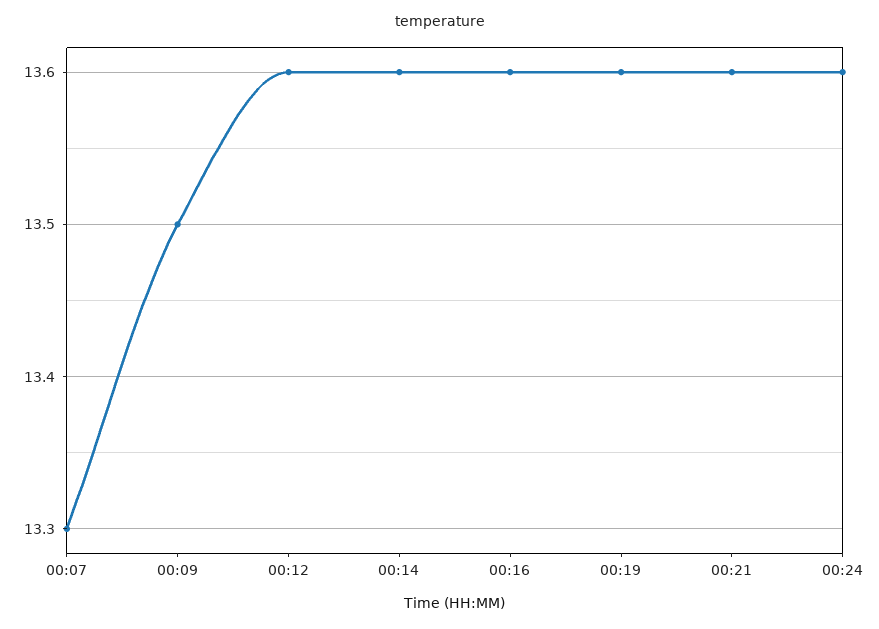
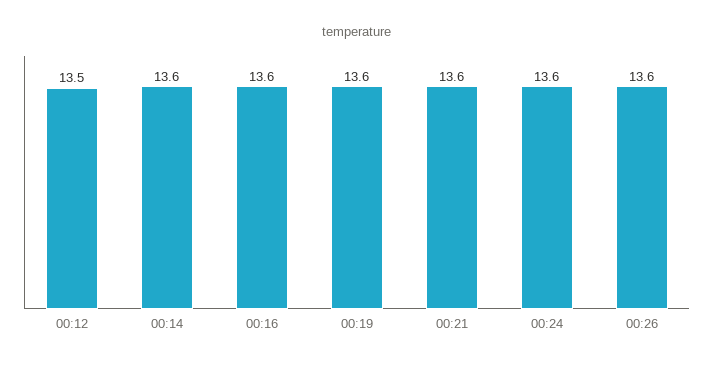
00:07: 13.3 -> none
00:09: 13.5 -> none
00:12: 13.6 -> 13.5
00:26: none -> 13.6

